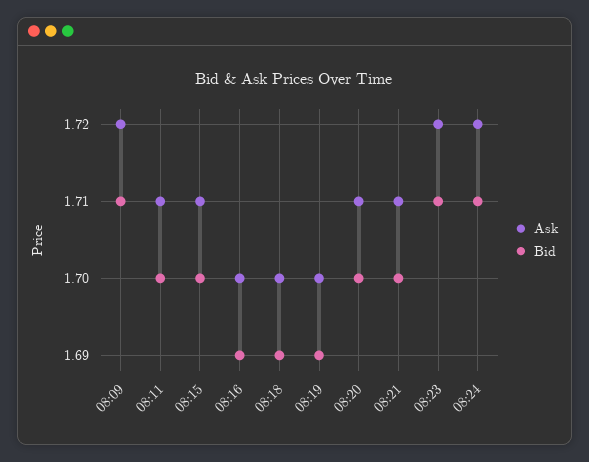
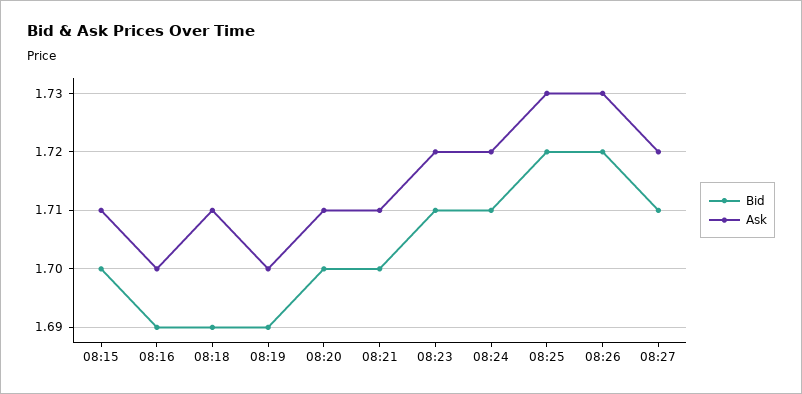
Ask, 08:09: 1.72 -> none
Bid, 08:09: 1.71 -> none
Ask, 08:11: 1.71 -> none
Bid, 08:11: 1.7 -> none
Ask, 08:18: 1.7 -> 1.71
Bid, 08:25: none -> 1.72
Ask, 08:25: none -> 1.73
Bid, 08:26: none -> 1.72
Ask, 08:26: none -> 1.73
Bid, 08:27: none -> 1.71
Ask, 08:27: none -> 1.72

